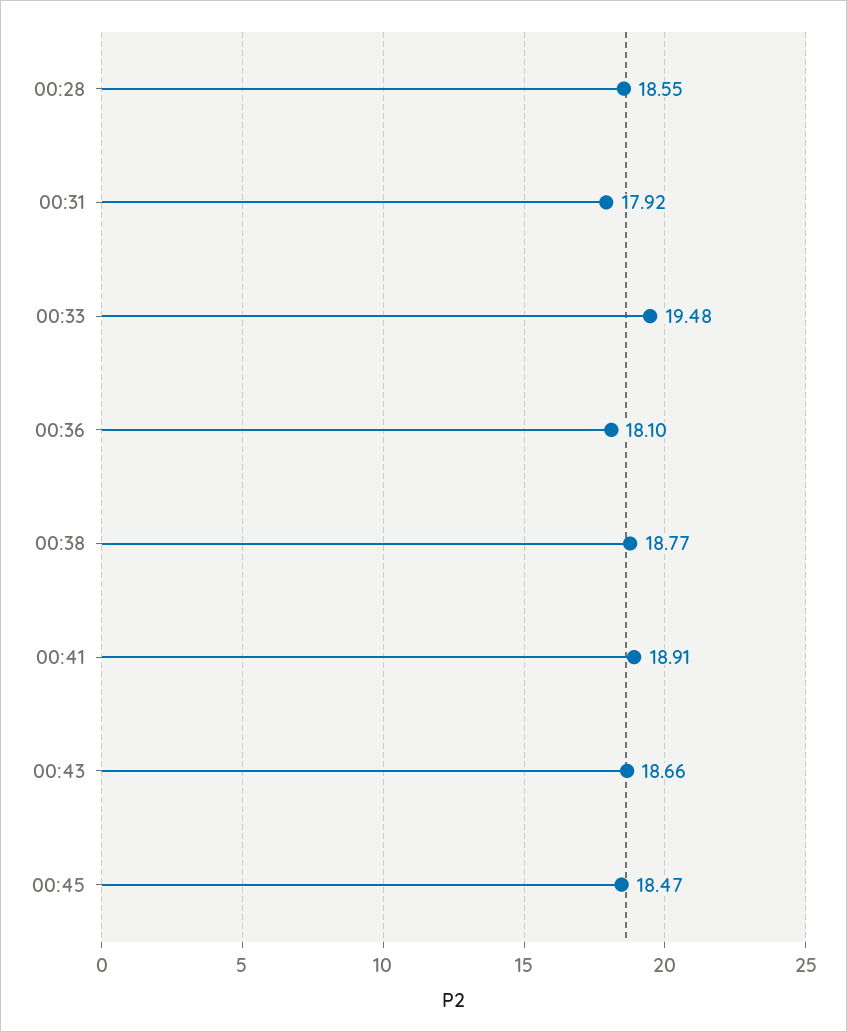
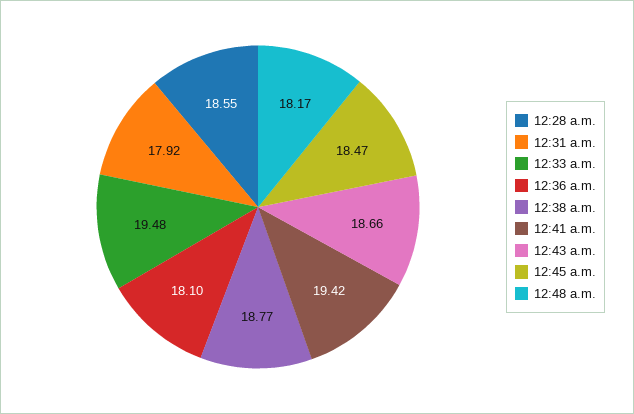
00:41: 18.91 -> 19.42
12:48 a.m.: none -> 18.17

